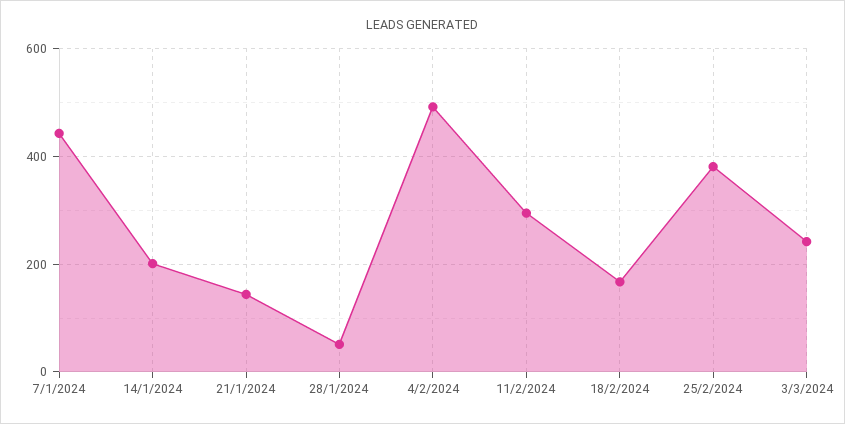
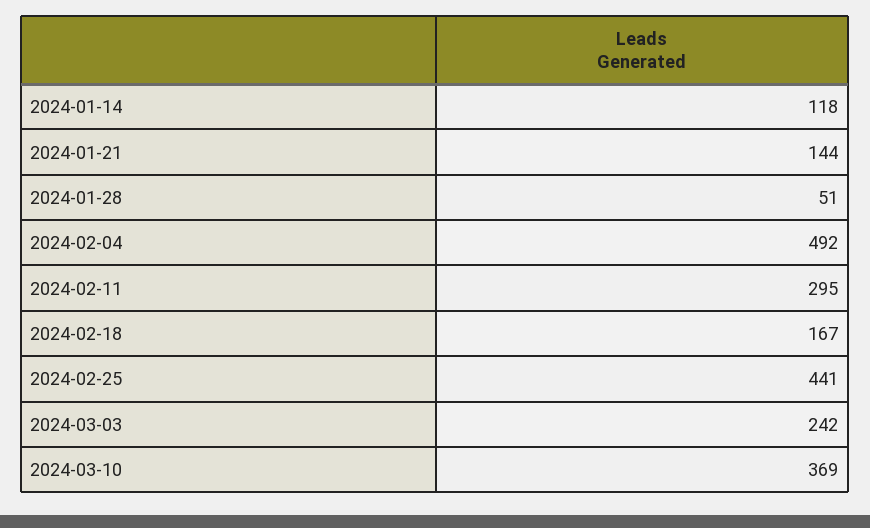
7/1/2024: 440 -> none
14/1/2024: 200 -> 118
25/2/2024: 380 -> 441
2024-03-10: none -> 369

